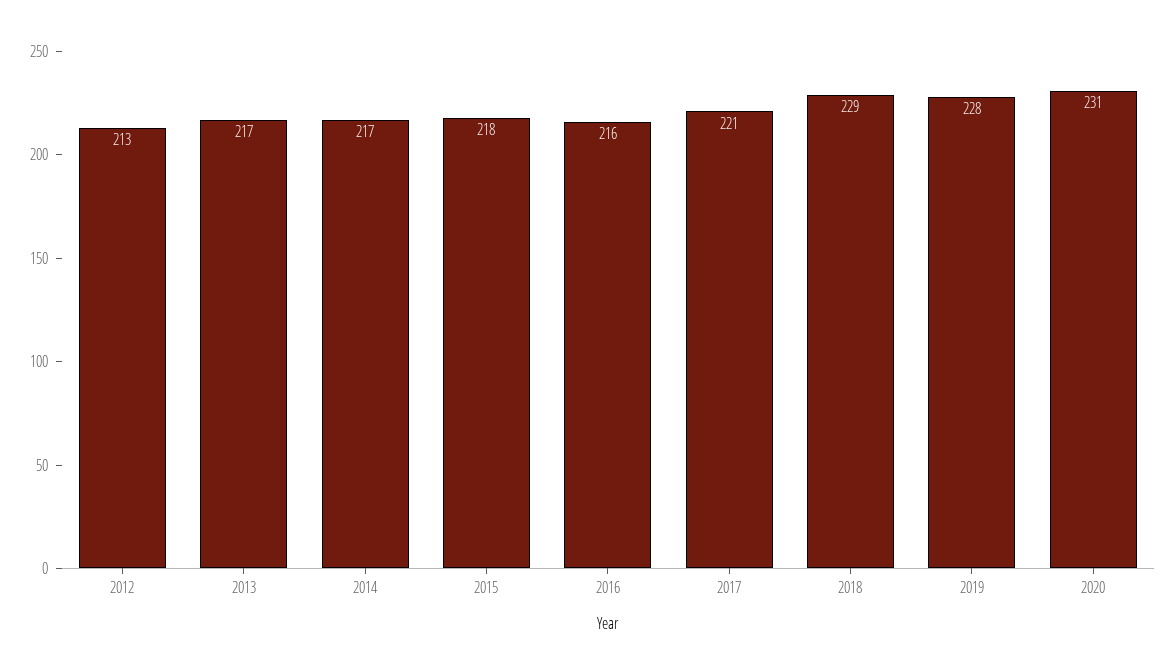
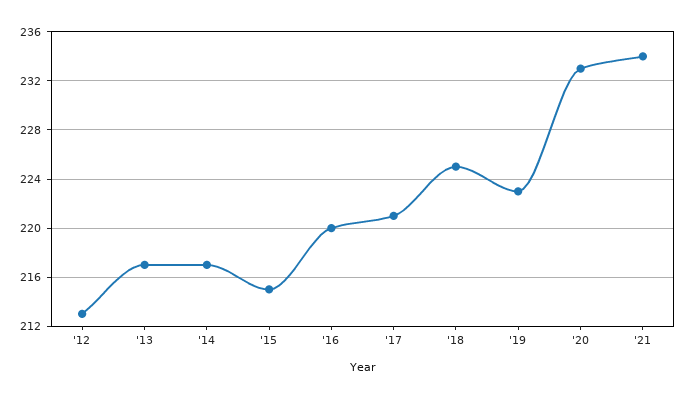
2015: 218 -> 215
2016: 216 -> 220
2018: 229 -> 225
2019: 228 -> 223
2020: 231 -> 233
'21: none -> 234

